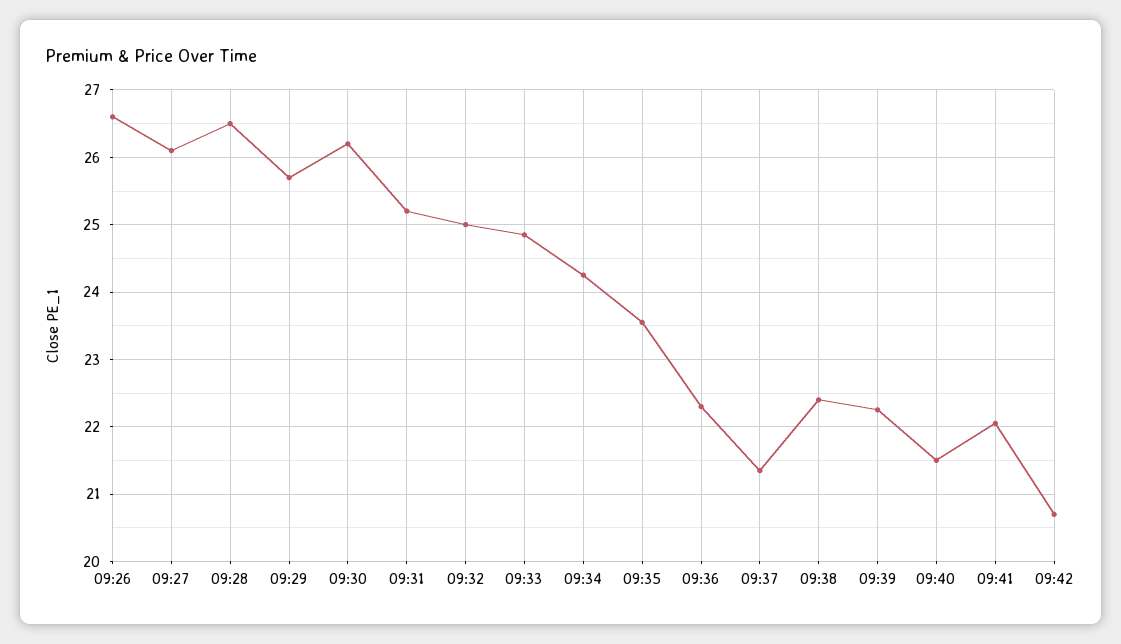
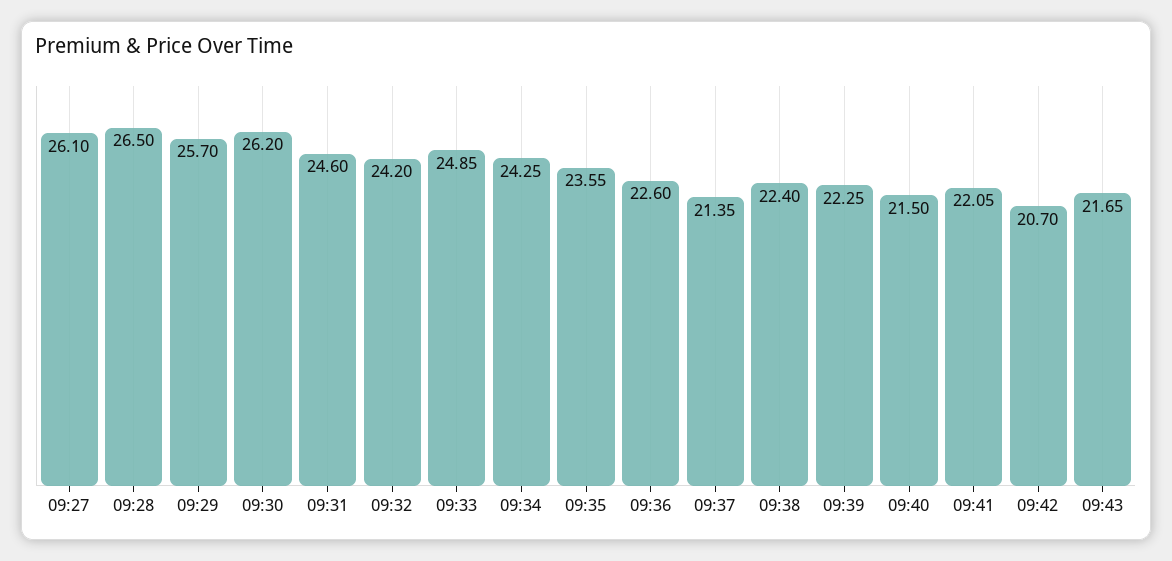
09:26: 26.6 -> none
09:31: 25.2 -> 24.6
09:32: 25 -> 24.2
09:36: 22.3 -> 22.6
09:43: none -> 21.65

